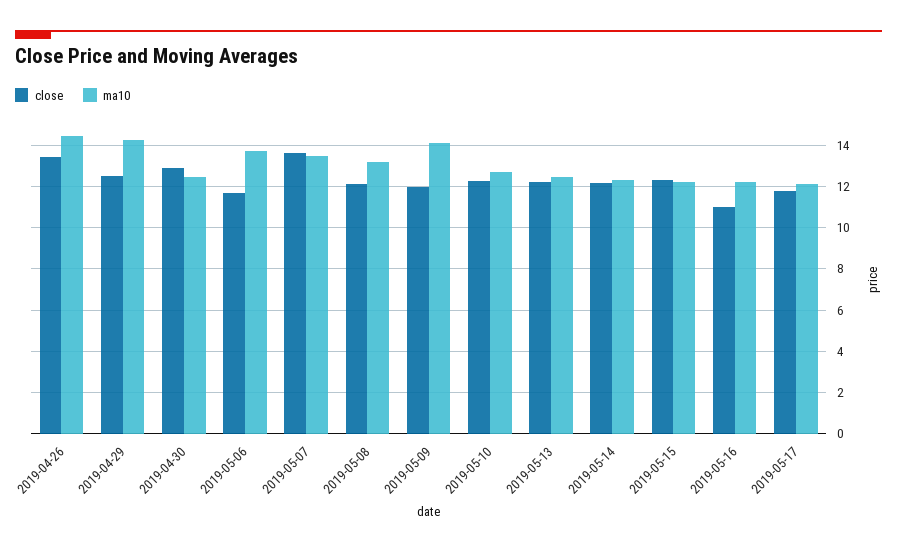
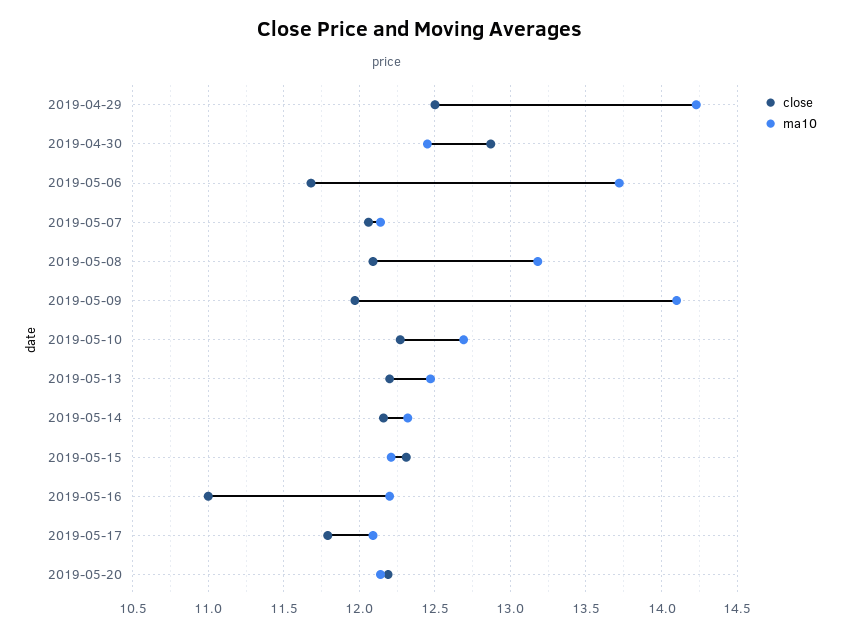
close, 2019-04-26: 13.5 -> none
ma10, 2019-04-26: 14.5 -> none
close, 2019-05-07: 13.5 -> 12.05
ma10, 2019-05-07: 13.5 -> 12.15
close, 2019-05-20: none -> 12.2
ma10, 2019-05-20: none -> 12.15

